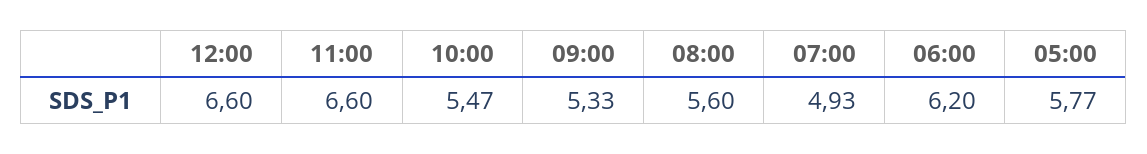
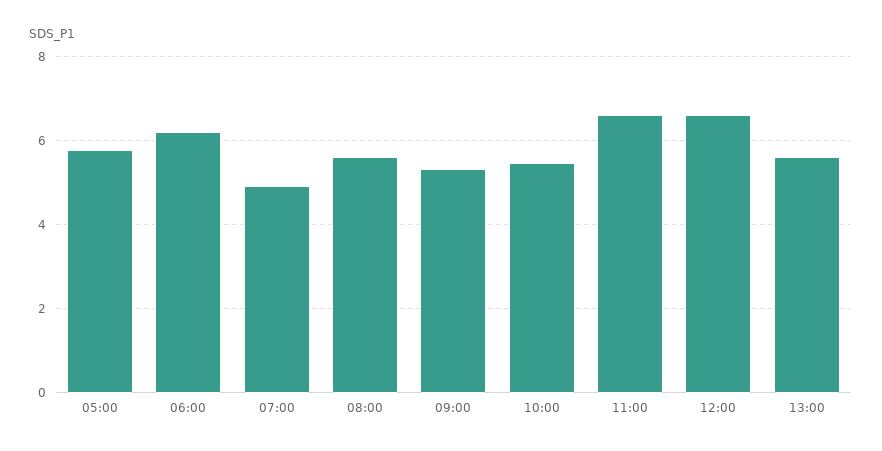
13:00: none -> 5.6

